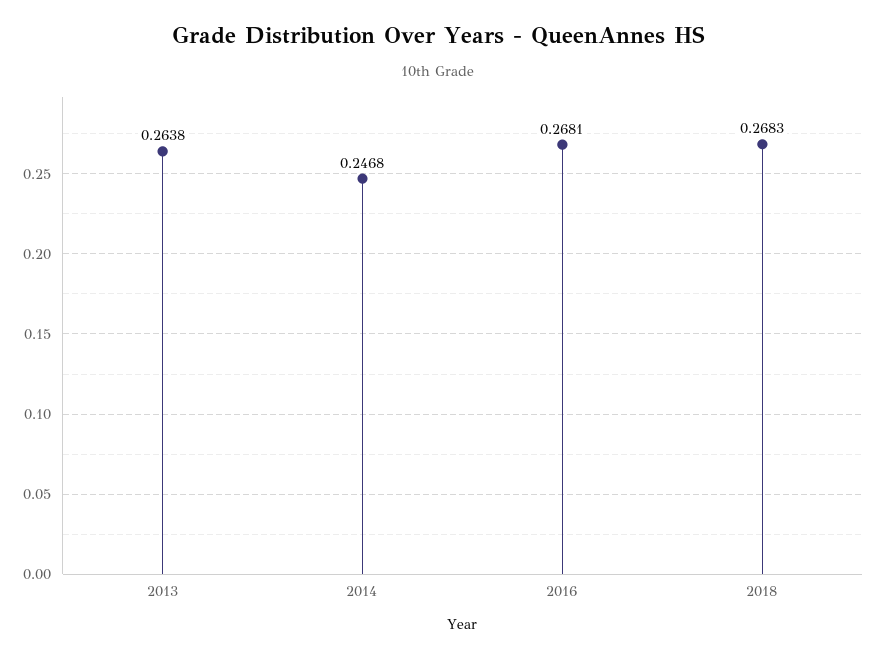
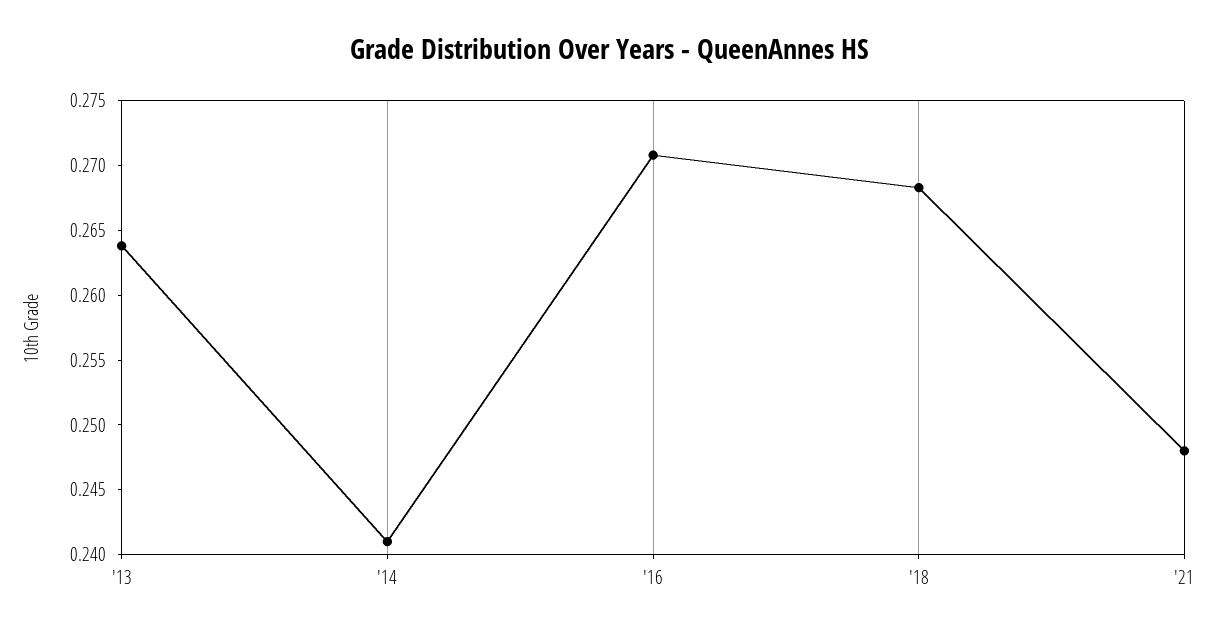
2014: 0.2468 -> 0.241
2016: 0.2681 -> 0.271
'21: none -> 0.248

